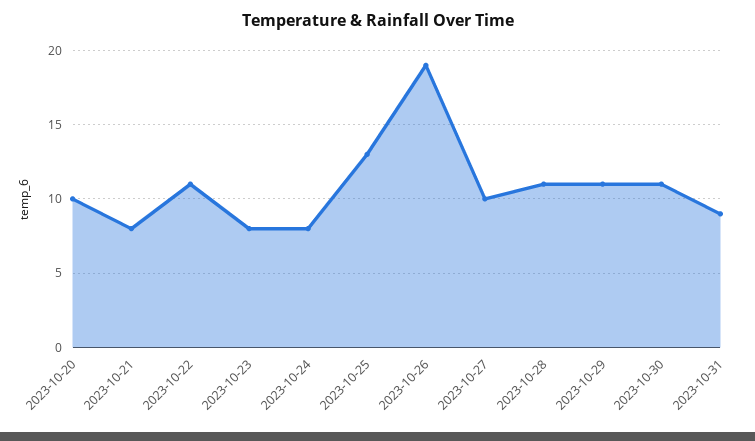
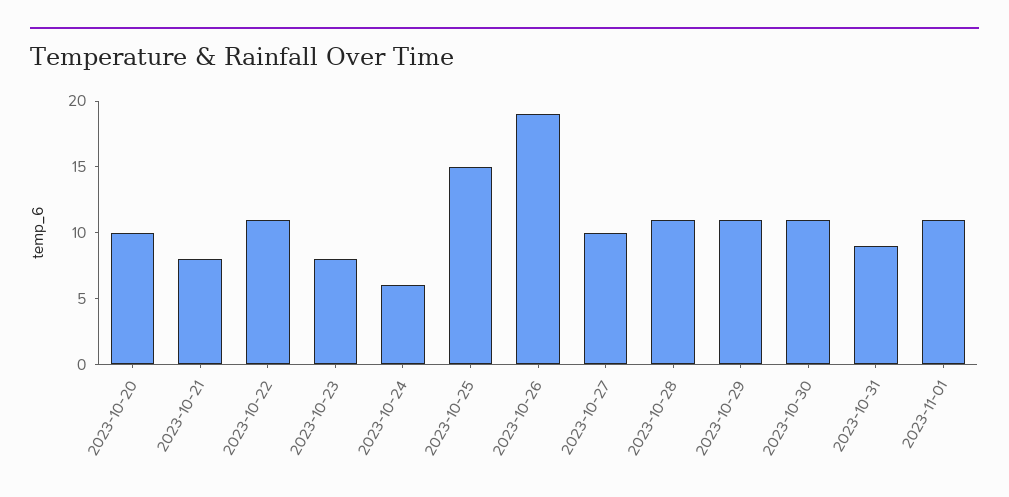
2023-10-24: 8 -> 6
2023-10-25: 13 -> 15
2023-11-01: none -> 11

